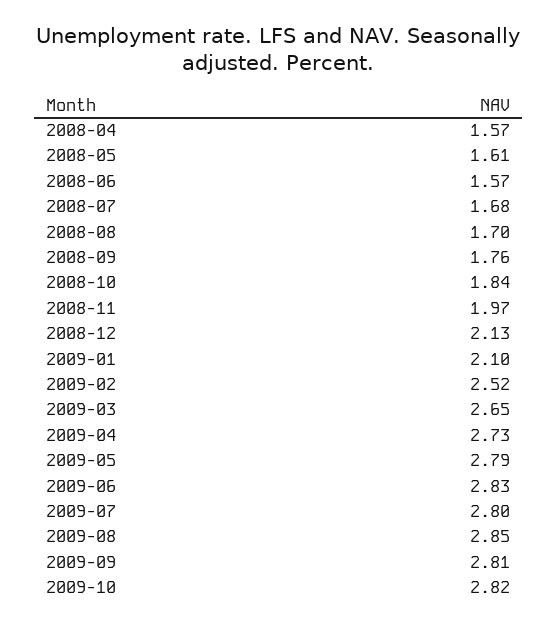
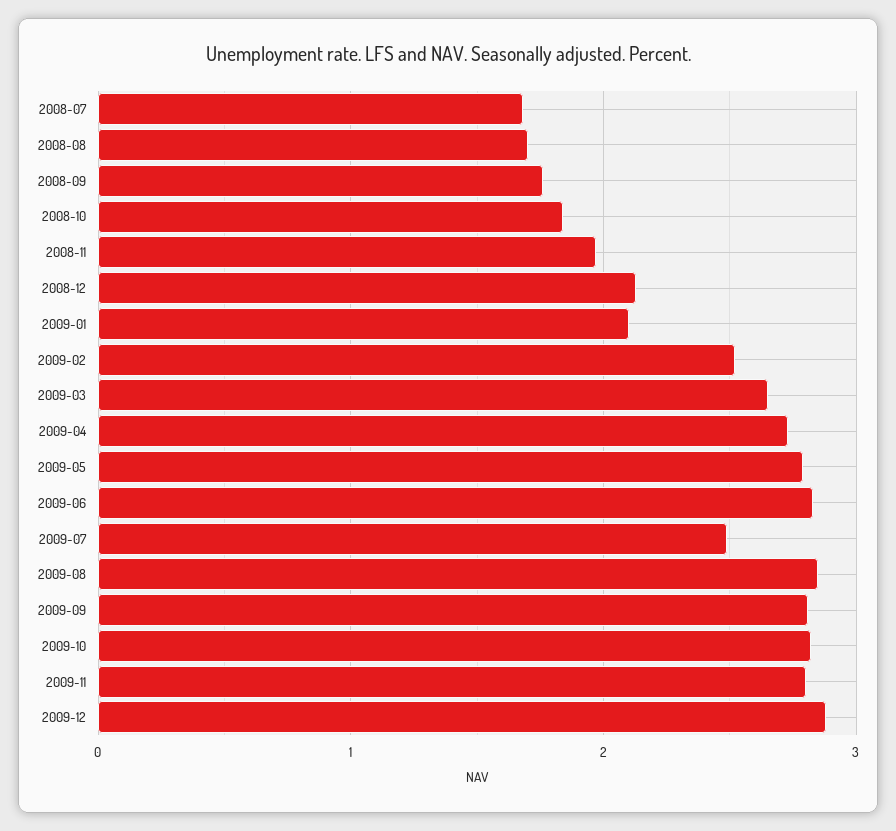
2008-04: 1.57 -> none
2008-05: 1.61 -> none
2008-06: 1.57 -> none
2009-07: 2.8 -> 2.5
2009-11: none -> 2.8
2009-12: none -> 2.9

